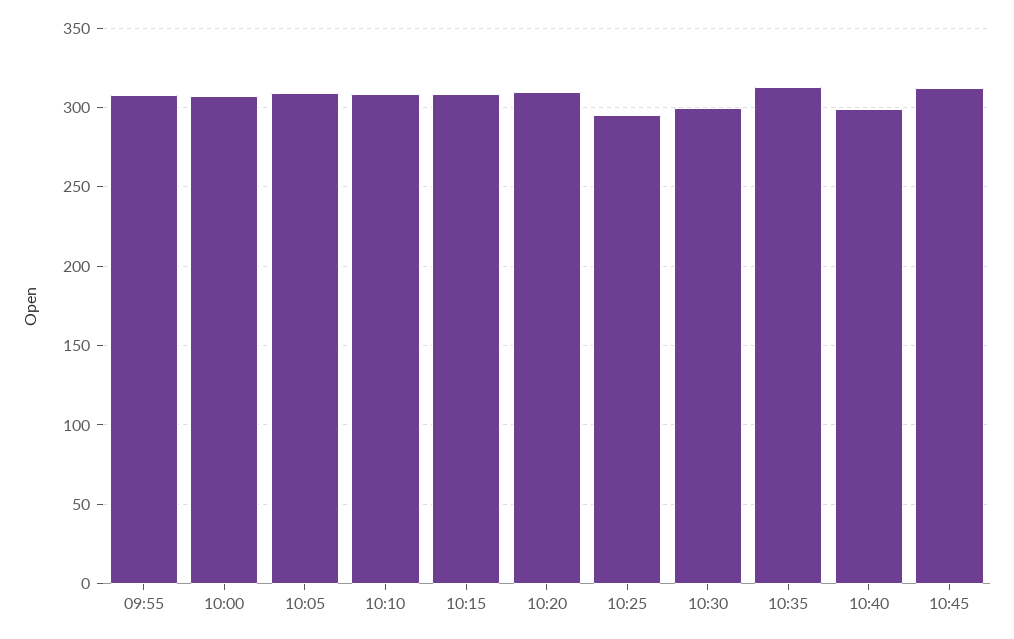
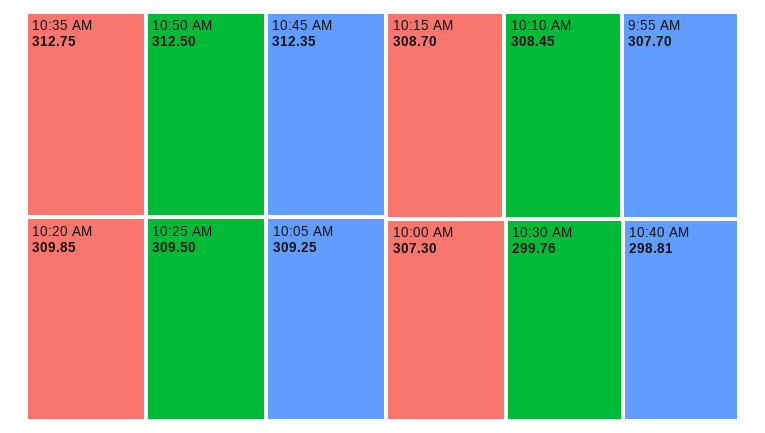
10:25: 295 -> 309.5
10:50 AM: none -> 312.5

